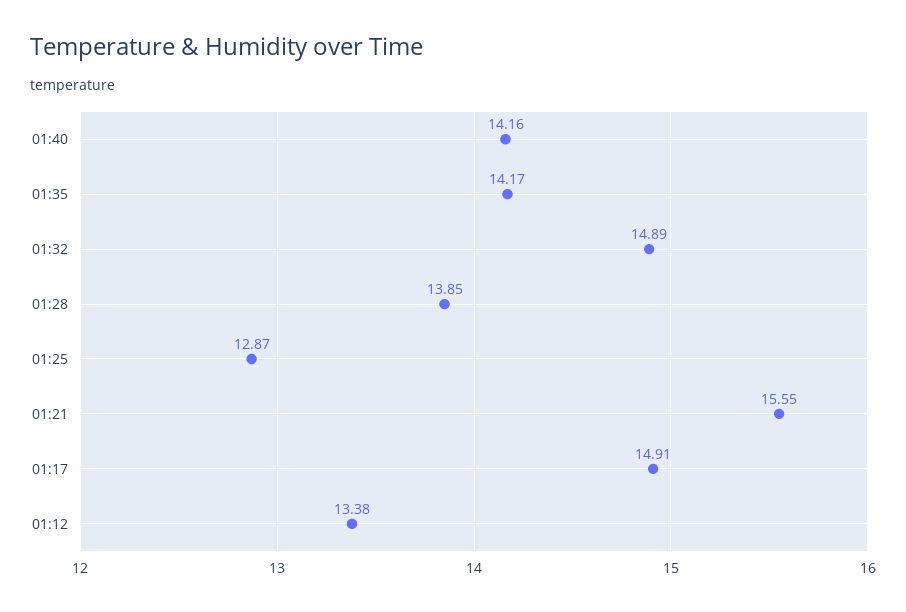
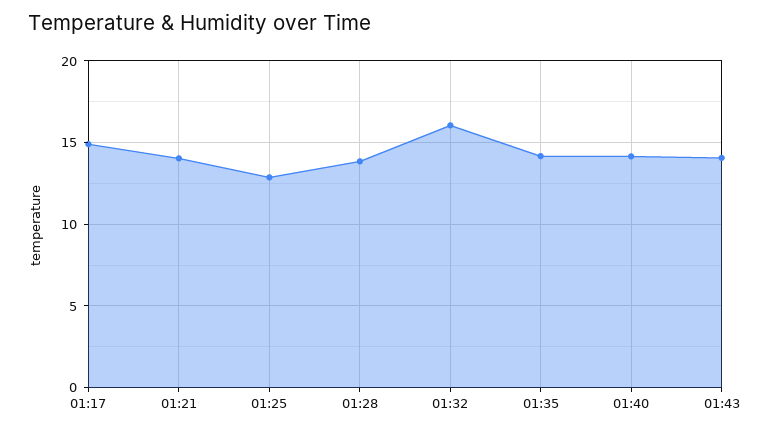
01:32: 14.89 -> 16
01:21: 15.55 -> 14
01:12: 13.38 -> none
01:43: none -> 14

